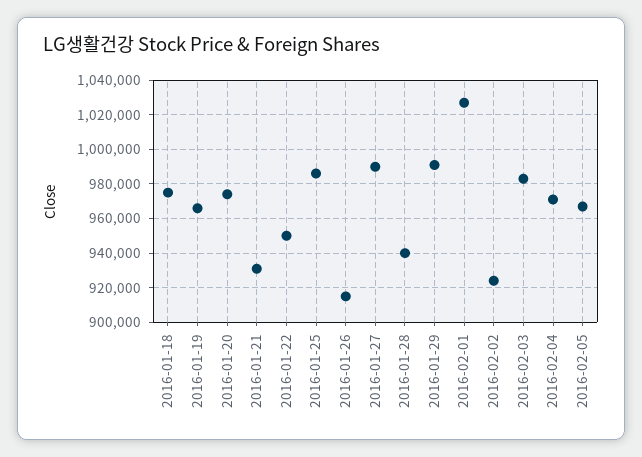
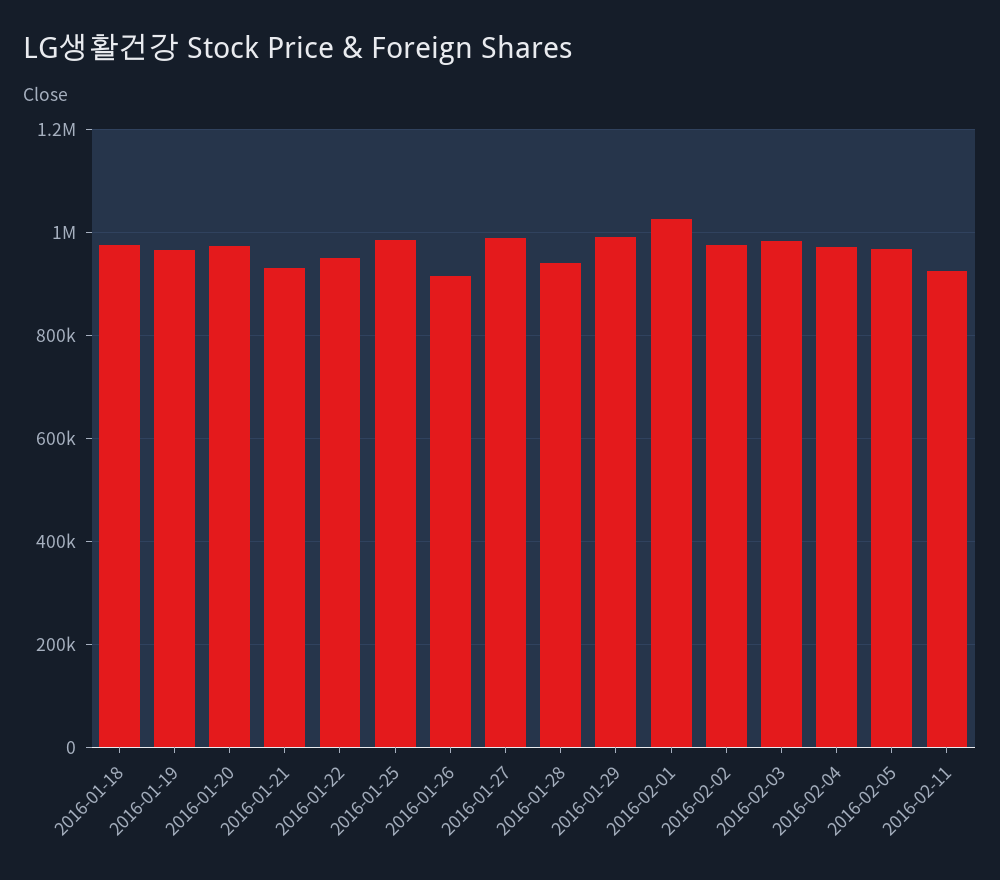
2016-02-02: 925000 -> 980000
2016-02-11: none -> 920000

